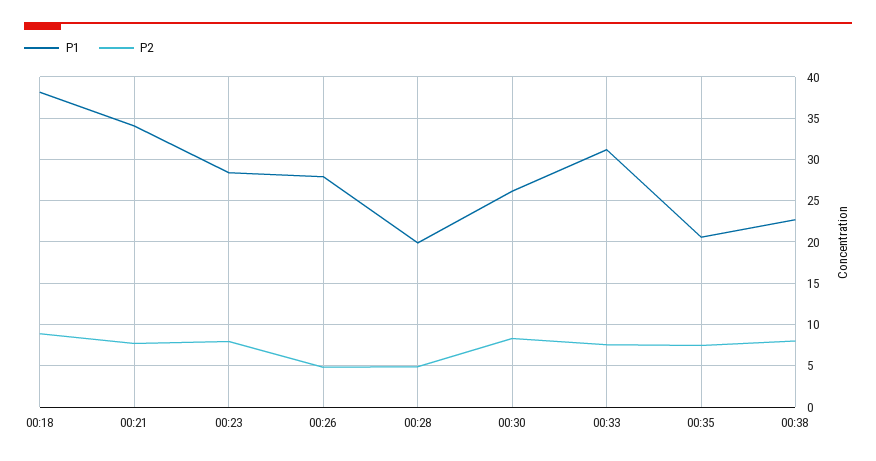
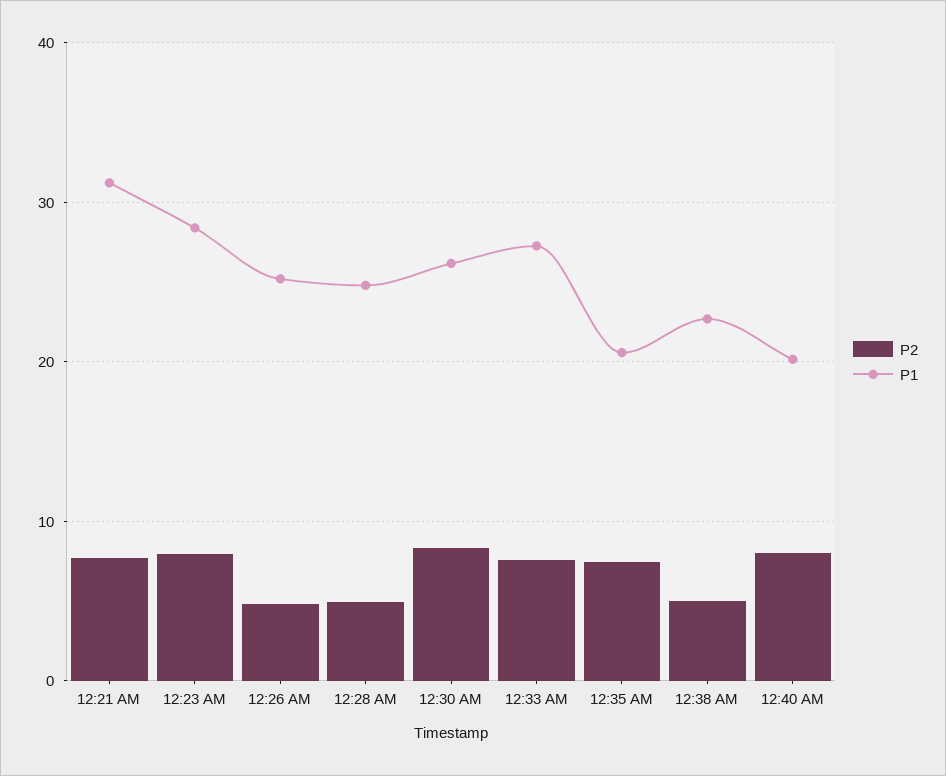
P1, 00:18: 38 -> none
P2, 00:18: 9 -> none
P1, 00:21: 34 -> 31
P1, 00:26: 28 -> 25
P1, 00:28: 20 -> 25
P1, 00:33: 31 -> 27
P2, 00:38: 8 -> 5
P2, 12:40 AM: none -> 8
P1, 12:40 AM: none -> 20

